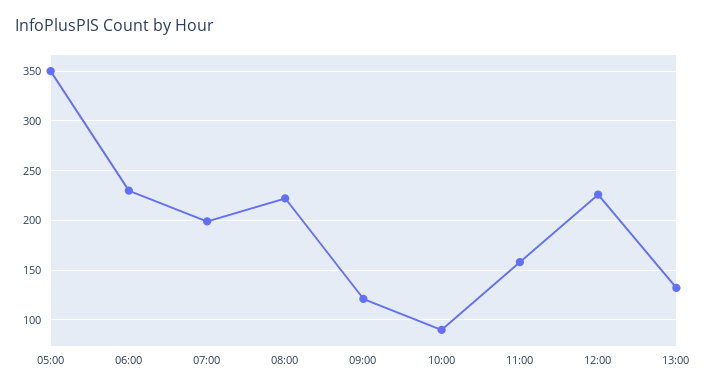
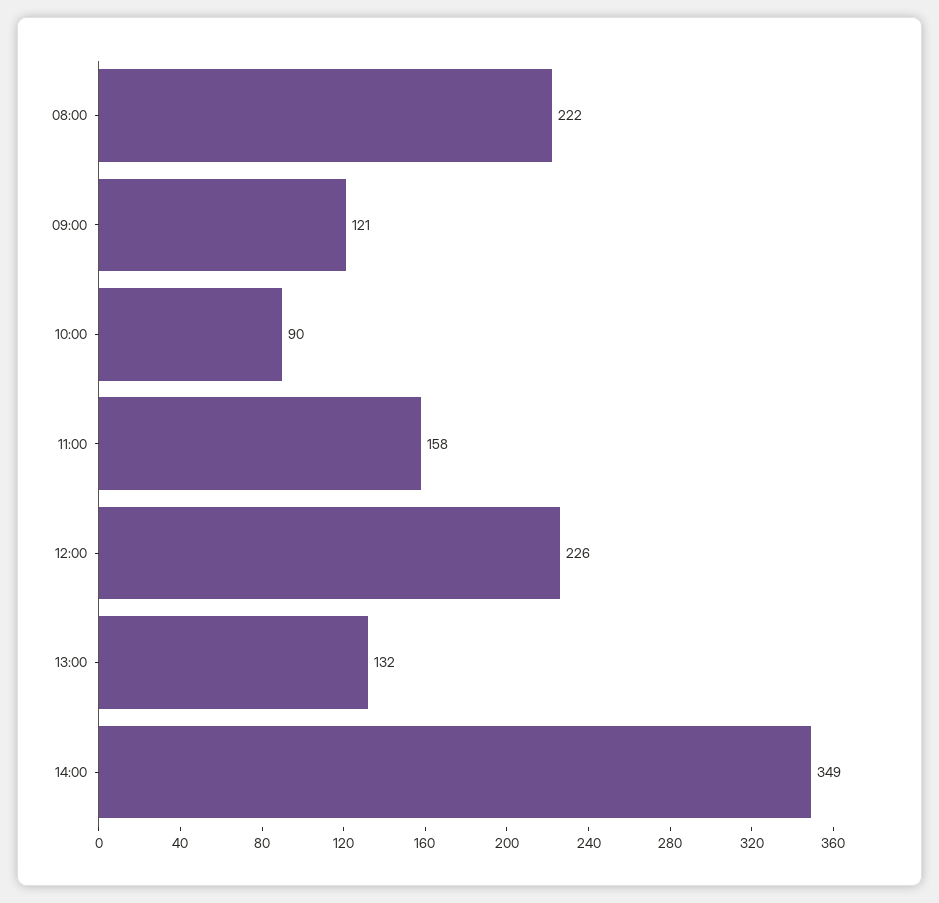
05:00: 350 -> none
06:00: 230 -> none
07:00: 200 -> none
14:00: none -> 349

